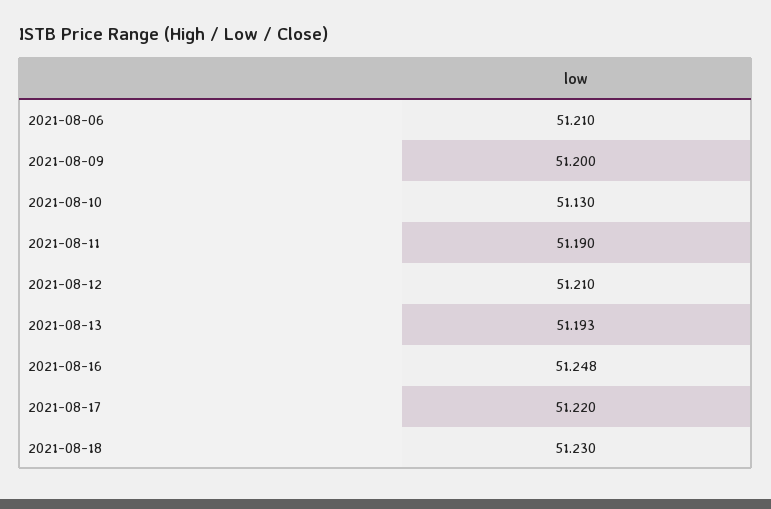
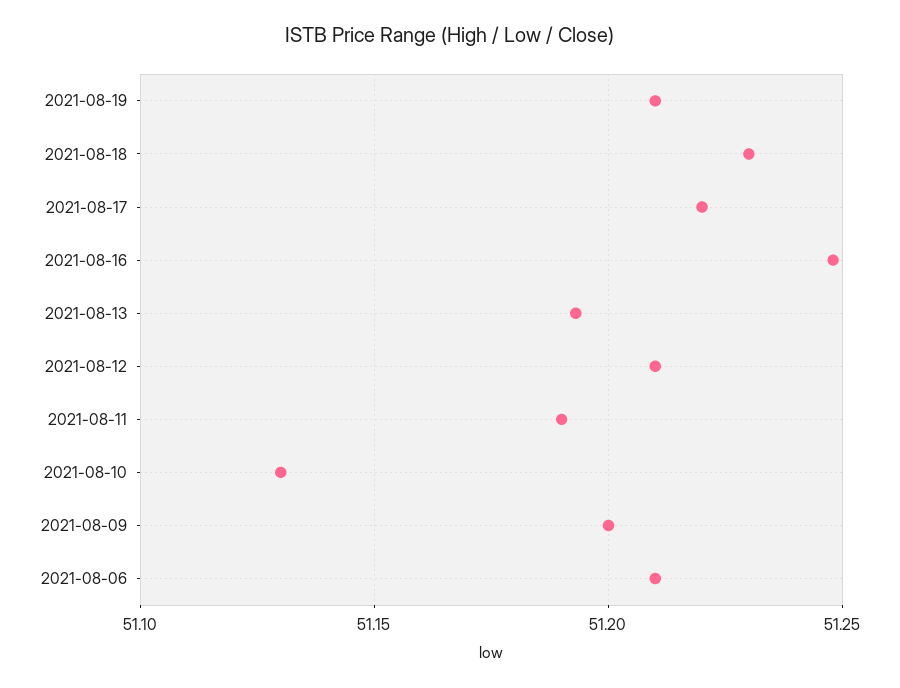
2021-08-19: none -> 51.21

